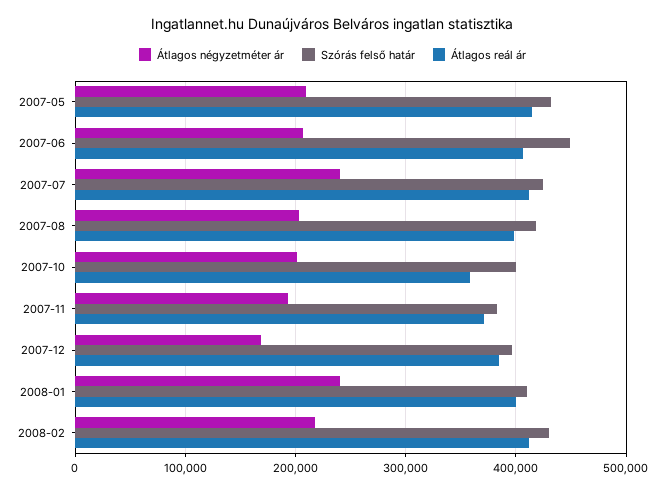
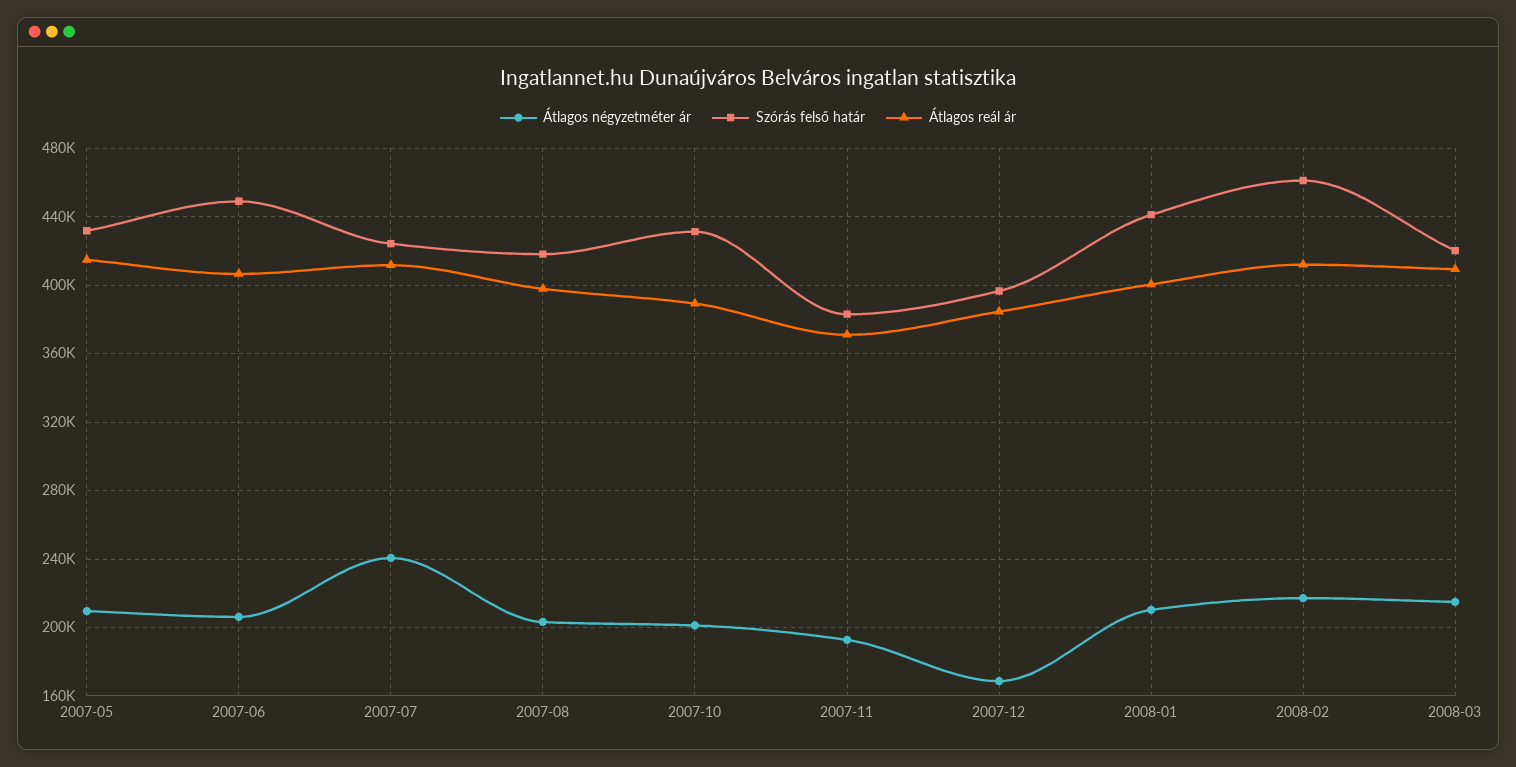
Szórás felső határ, 2007-10: 400000 -> 430000
Átlagos reál ár, 2007-10: 360000 -> 390000
Átlagos négyzetméter ár, 2008-01: 240000 -> 210000
Szórás felső határ, 2008-01: 410000 -> 440000
Szórás felső határ, 2008-02: 430000 -> 460000
Átlagos négyzetméter ár, 2008-03: none -> 215000
Szórás felső határ, 2008-03: none -> 420000
Átlagos reál ár, 2008-03: none -> 410000

